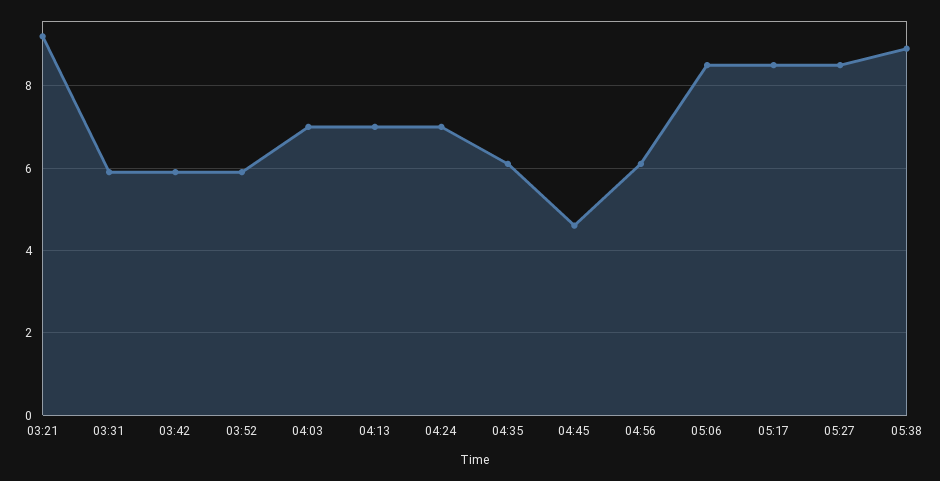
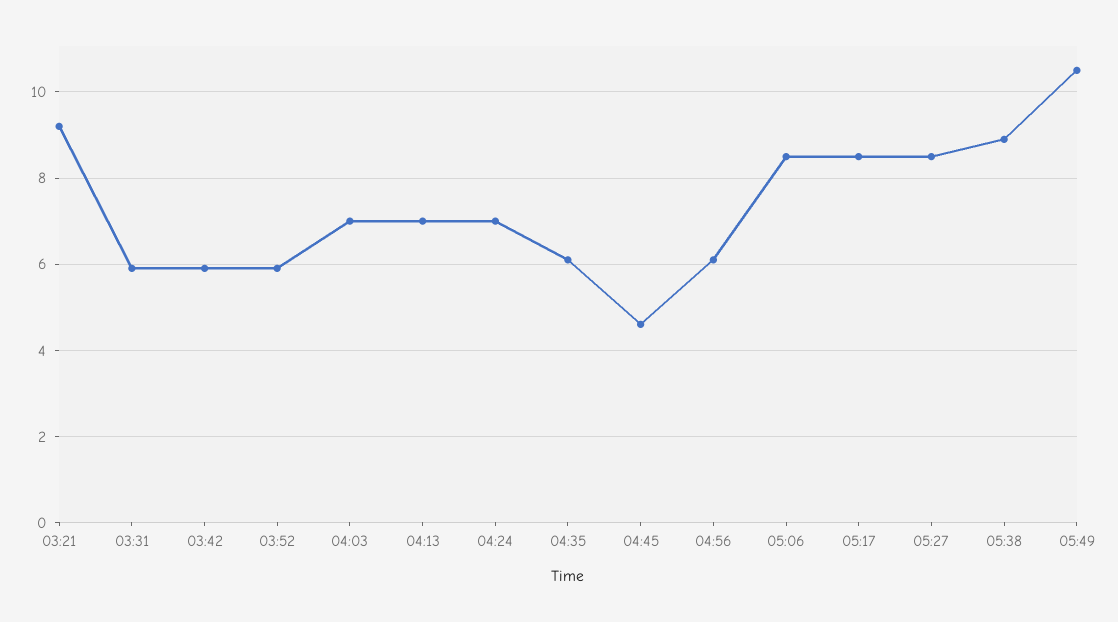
05:49: none -> 10.5

